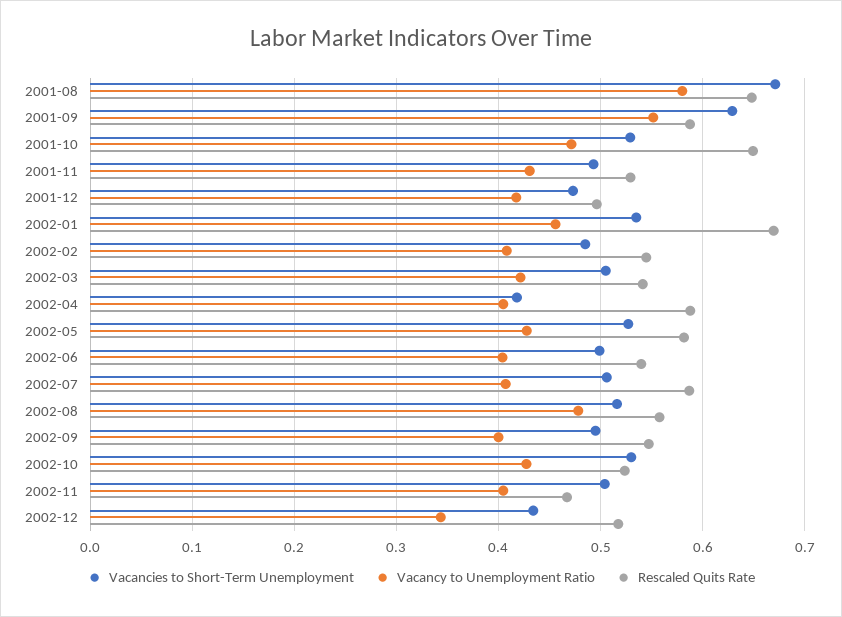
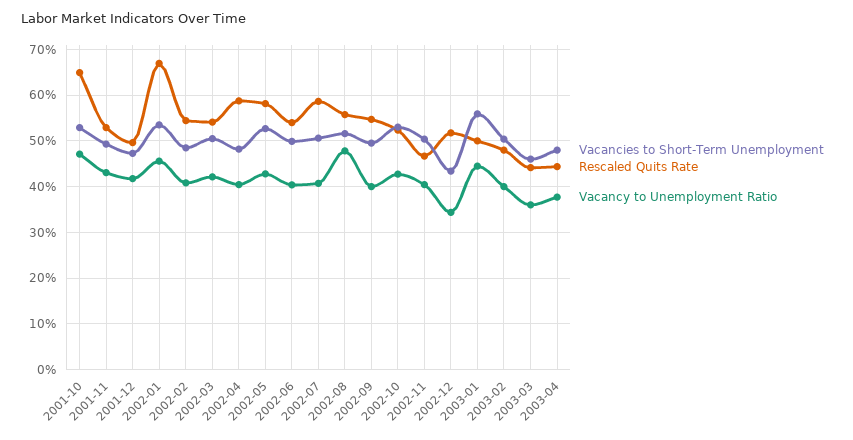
Vacancies to Short-Term Unemployment, 2001-08: 0.67 -> none
Vacancy to Unemployment Ratio, 2001-08: 0.58 -> none
Rescaled Quits Rate, 2001-08: 0.65 -> none
Vacancies to Short-Term Unemployment, 2001-09: 0.63 -> none
Vacancy to Unemployment Ratio, 2001-09: 0.55 -> none
Rescaled Quits Rate, 2001-09: 0.59 -> none
Vacancies to Short-Term Unemployment, 2002-04: 0.42 -> 0.48
Vacancies to Short-Term Unemployment, 2003-01: none -> 0.56
Rescaled Quits Rate, 2003-01: none -> 0.5
Vacancy to Unemployment Ratio, 2003-01: none -> 0.44
Vacancies to Short-Term Unemployment, 2003-02: none -> 0.5
Rescaled Quits Rate, 2003-02: none -> 0.48
Vacancy to Unemployment Ratio, 2003-02: none -> 0.4
Vacancies to Short-Term Unemployment, 2003-03: none -> 0.46
Rescaled Quits Rate, 2003-03: none -> 0.44
Vacancy to Unemployment Ratio, 2003-03: none -> 0.36
Vacancies to Short-Term Unemployment, 2003-04: none -> 0.48
Rescaled Quits Rate, 2003-04: none -> 0.44
Vacancy to Unemployment Ratio, 2003-04: none -> 0.38

